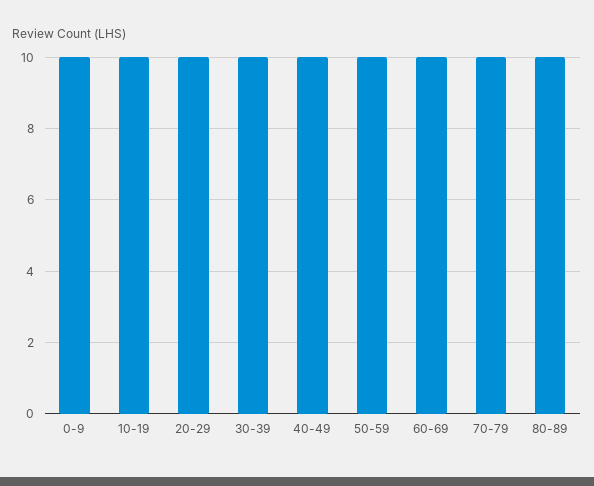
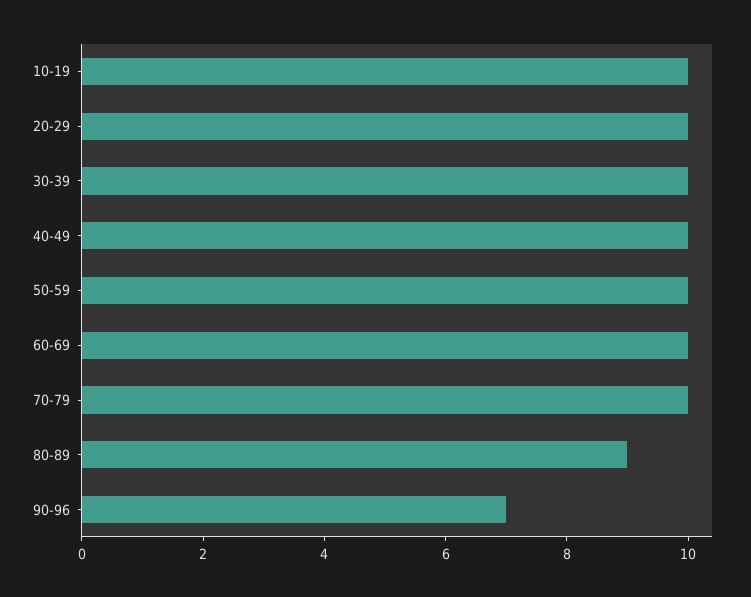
0-9: 10 -> none
80-89: 10 -> 9
90-96: none -> 7

